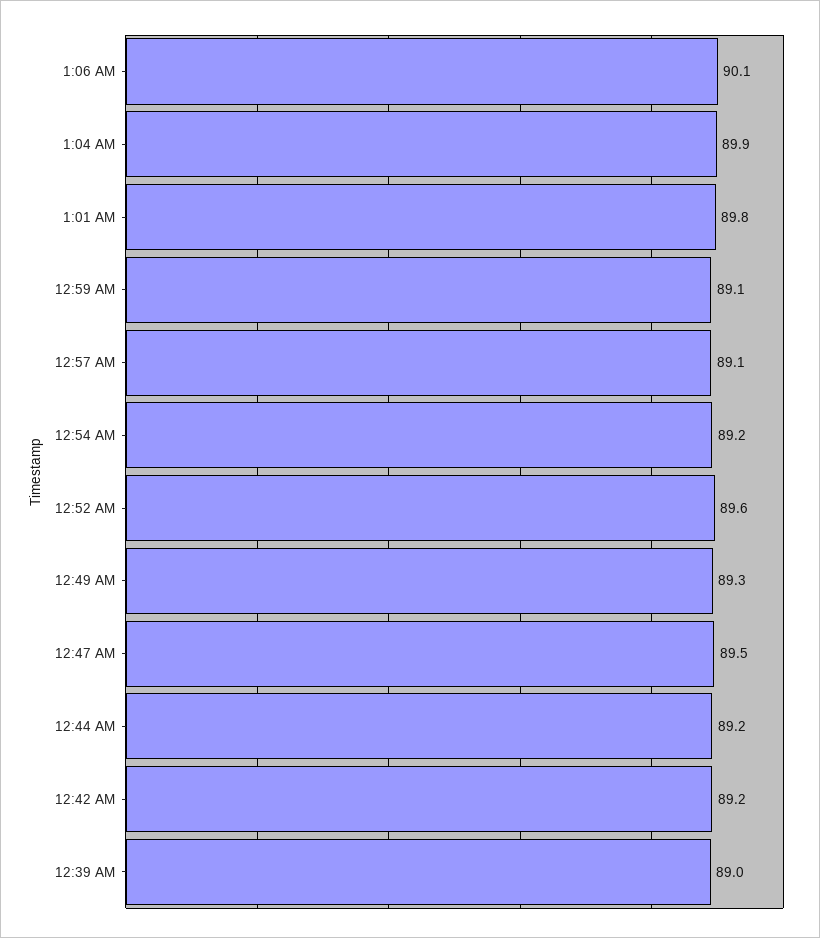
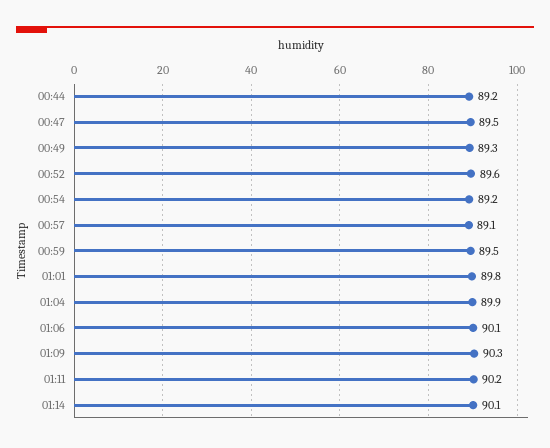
12:59 AM: 89.1 -> 89.5
12:42 AM: 89.2 -> none
12:39 AM: 89 -> none
01:09: none -> 90.3
01:11: none -> 90.2
01:14: none -> 90.1

